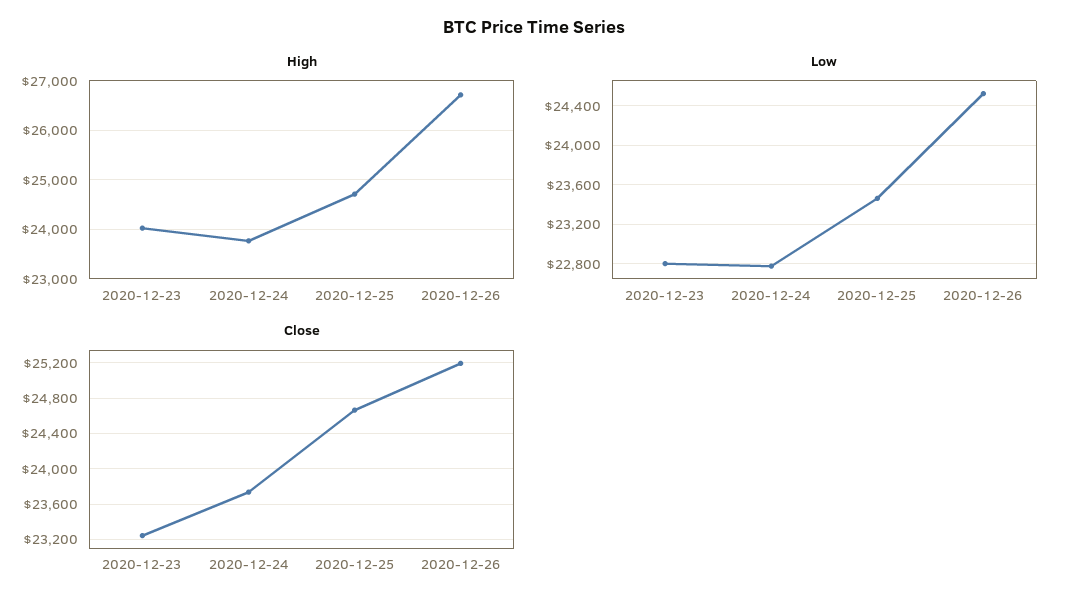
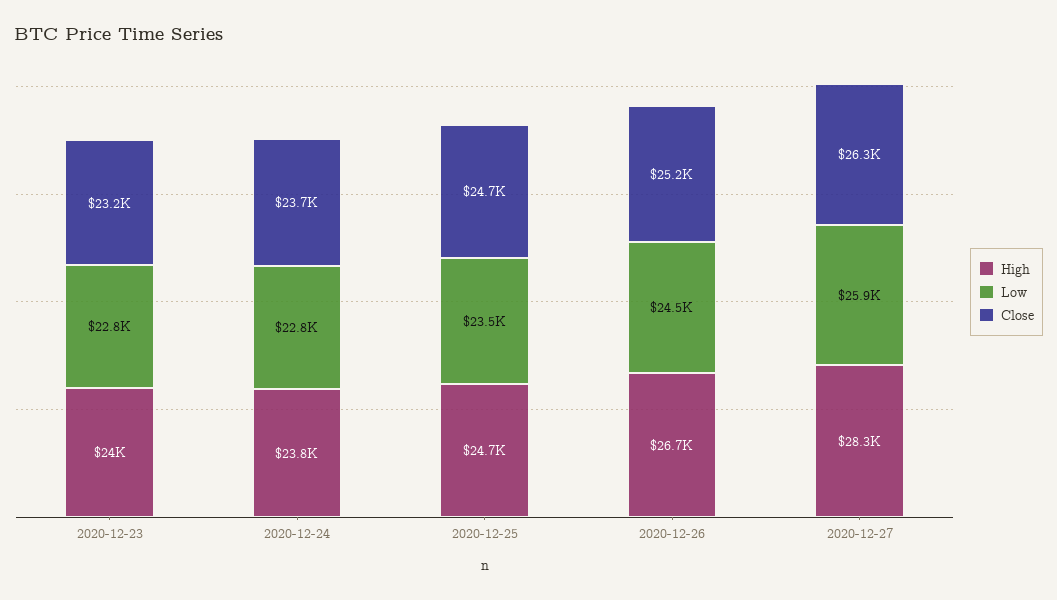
High, 2020-12-27: none -> 28300
Low, 2020-12-27: none -> 25900
Close, 2020-12-27: none -> 26300

